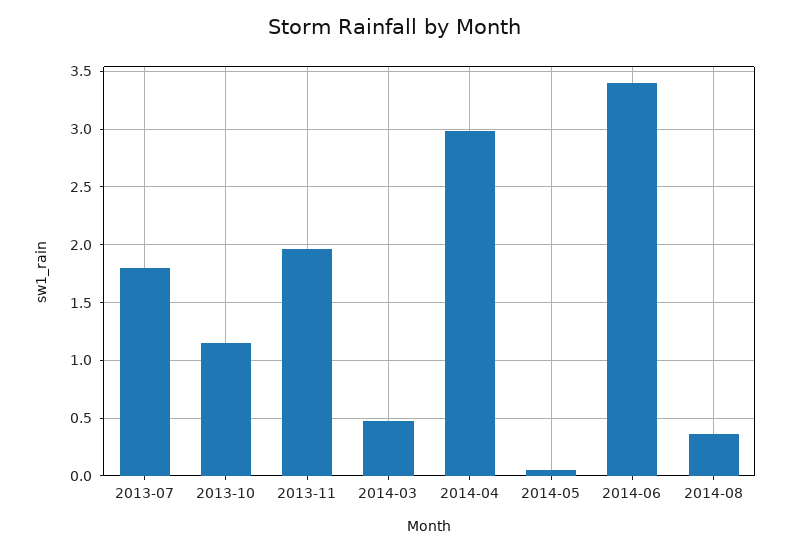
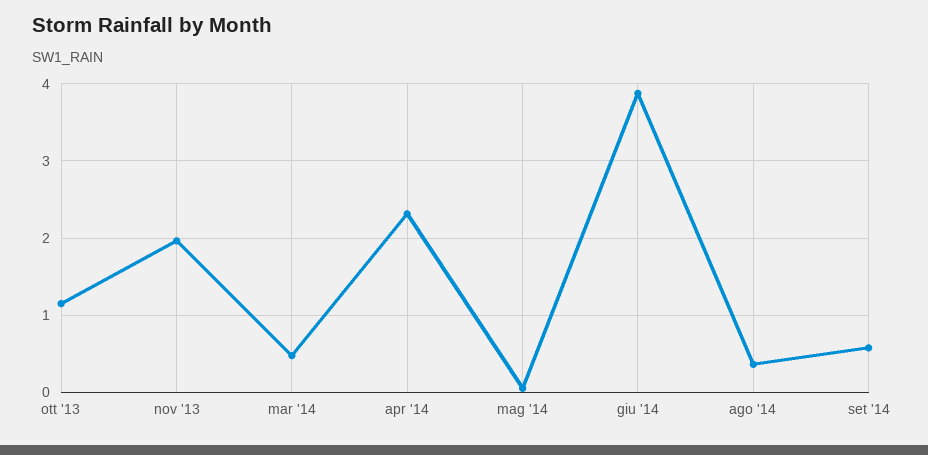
2013-07: 1.8 -> none
2014-04: 3 -> 2.3
2014-06: 3.4 -> 3.9
set '14: none -> 0.6

